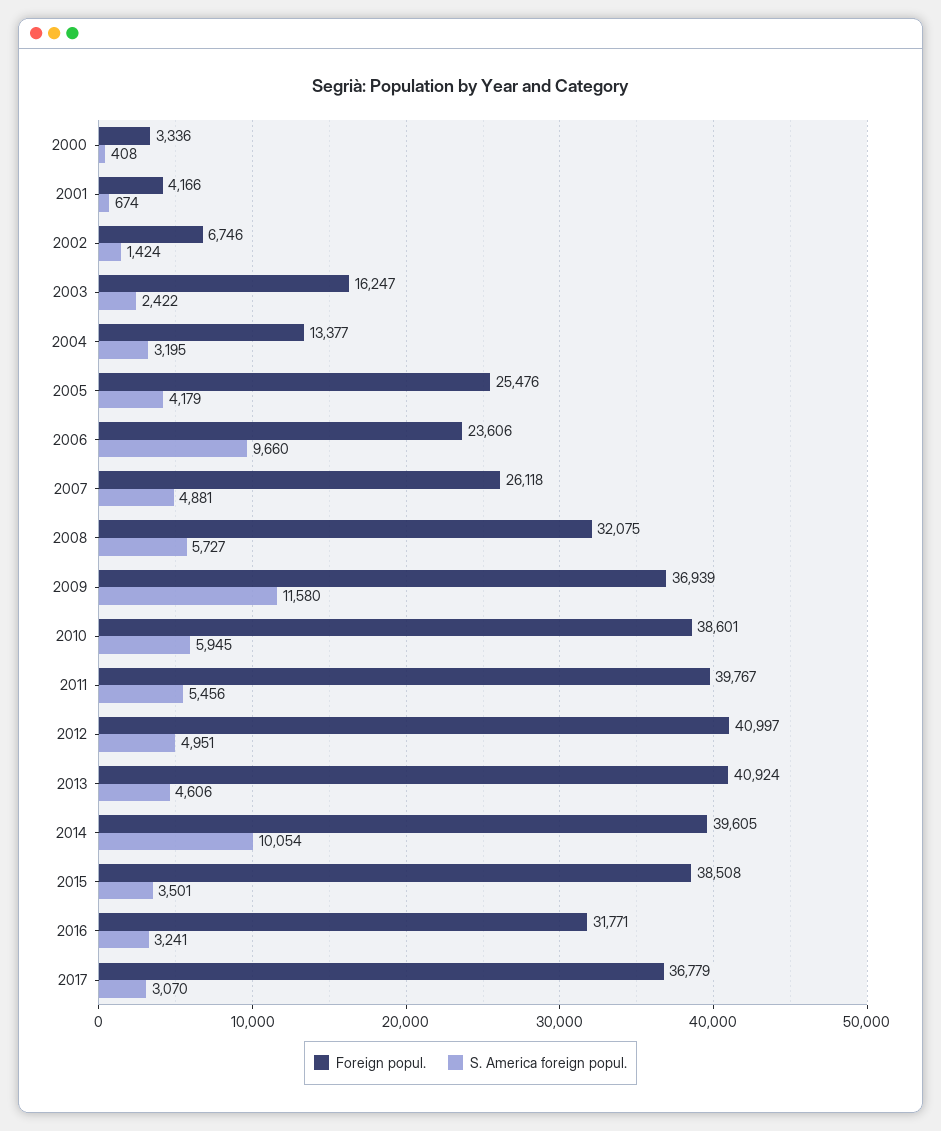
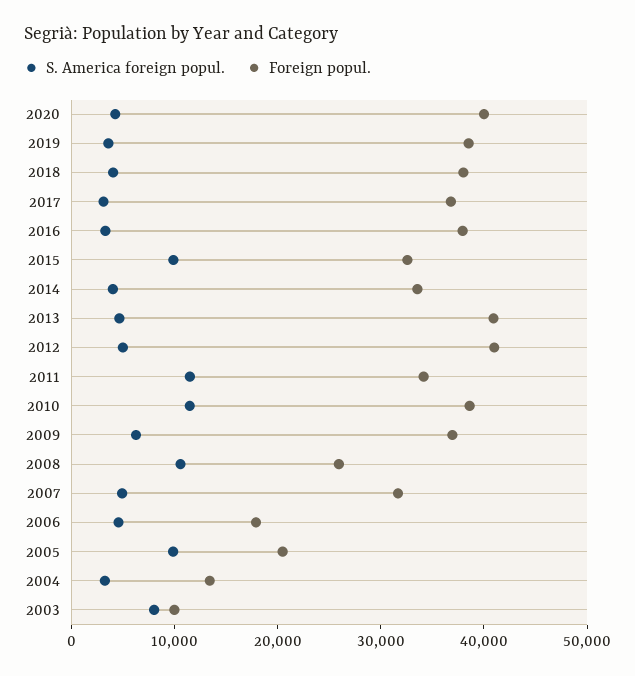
Foreign popul., 2000: 3336 -> none
S. America foreign popul., 2000: 408 -> none
Foreign popul., 2001: 4166 -> none
S. America foreign popul., 2001: 674 -> none
Foreign popul., 2002: 6746 -> none
S. America foreign popul., 2002: 1424 -> none
Foreign popul., 2003: 16247 -> 10000
S. America foreign popul., 2003: 2422 -> 8000
Foreign popul., 2005: 25476 -> 20000
S. America foreign popul., 2005: 4179 -> 10000
Foreign popul., 2006: 23606 -> 18000
S. America foreign popul., 2006: 9660 -> 4000
Foreign popul., 2007: 26118 -> 32000
Foreign popul., 2008: 32075 -> 26000
S. America foreign popul., 2008: 5727 -> 10000
S. America foreign popul., 2009: 11580 -> 6000
S. America foreign popul., 2010: 5945 -> 12000
Foreign popul., 2011: 39767 -> 34000
S. America foreign popul., 2011: 5456 -> 12000
Foreign popul., 2014: 39605 -> 34000
S. America foreign popul., 2014: 10054 -> 4000
Foreign popul., 2015: 38508 -> 32000
S. America foreign popul., 2015: 3501 -> 10000
Foreign popul., 2016: 31771 -> 38000
S. America foreign popul., 2020: none -> 4000
Foreign popul., 2020: none -> 40000
S. America foreign popul., 2019: none -> 4000
Foreign popul., 2019: none -> 38000
S. America foreign popul., 2018: none -> 4000
Foreign popul., 2018: none -> 38000

